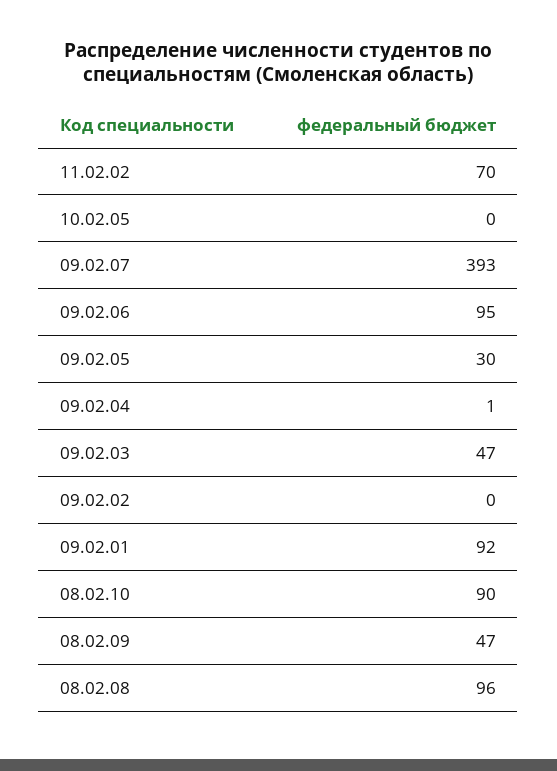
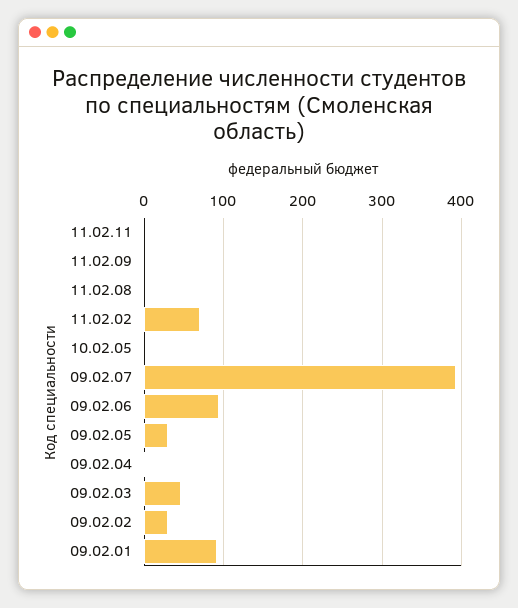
09.02.02: 0 -> 30
08.02.10: 90 -> none
08.02.09: 47 -> none
08.02.08: 96 -> none
11.02.11: none -> 0
11.02.09: none -> 0
11.02.08: none -> 0

